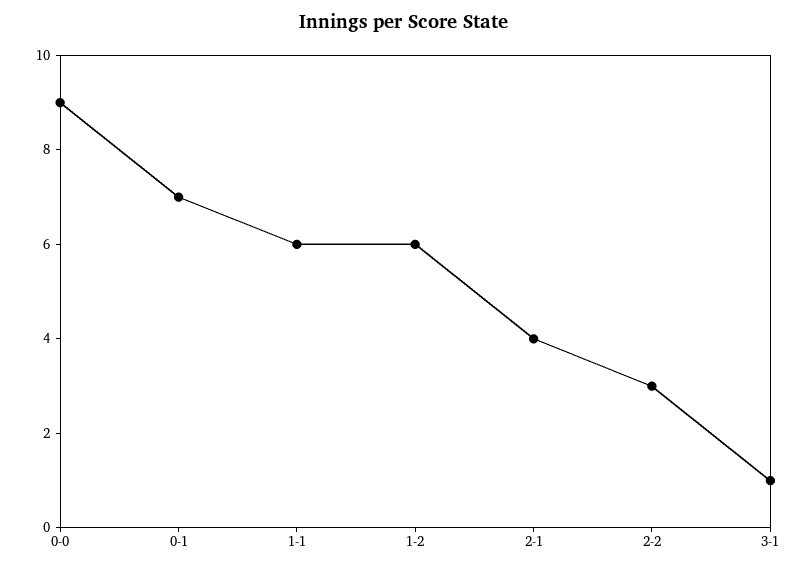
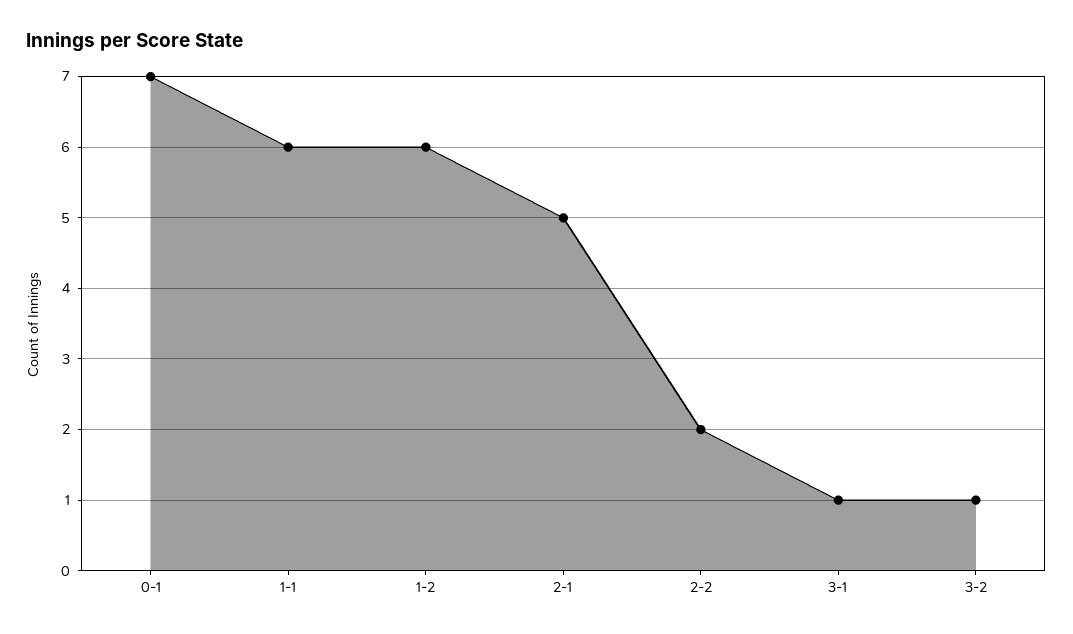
0-0: 9 -> none
2-1: 4 -> 5
2-2: 3 -> 2
3-2: none -> 1

